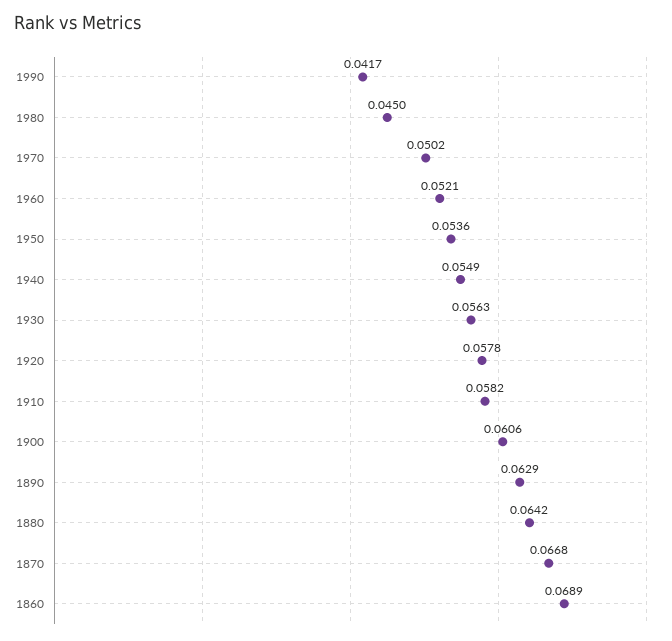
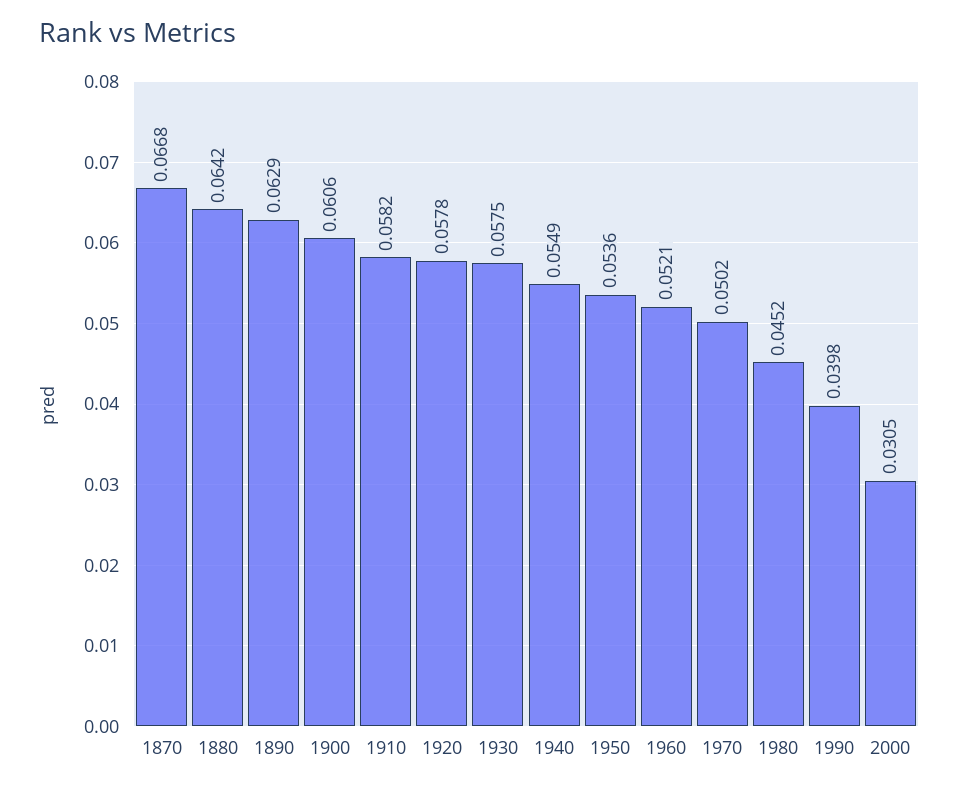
1990: 0.0417 -> 0.0398
1980: 0.045 -> 0.0452
1930: 0.0563 -> 0.0575
1860: 0.0689 -> none
2000: none -> 0.0305

